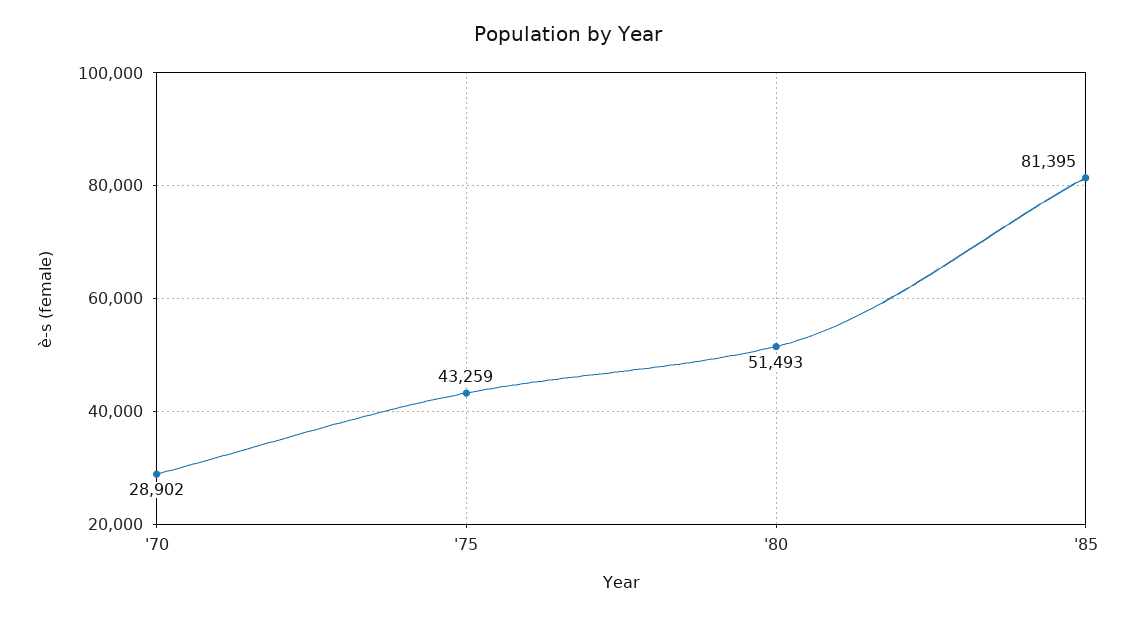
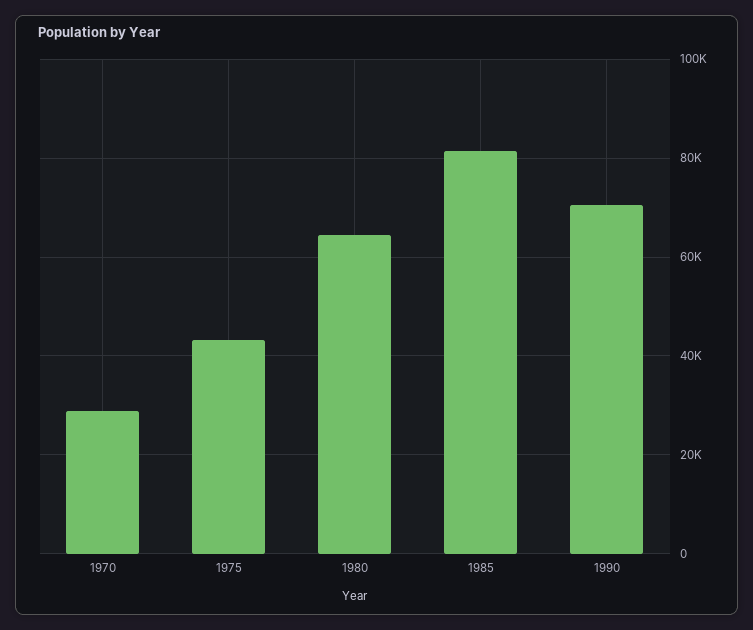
'80: 51493 -> 64000
1990: none -> 70000

